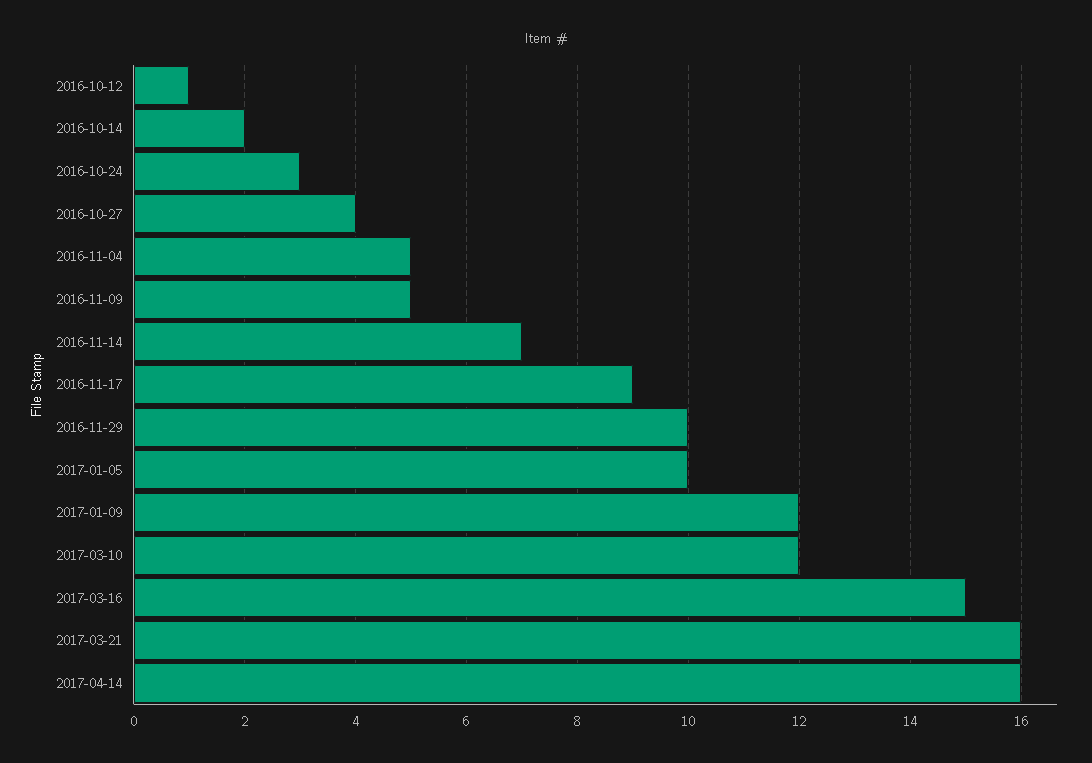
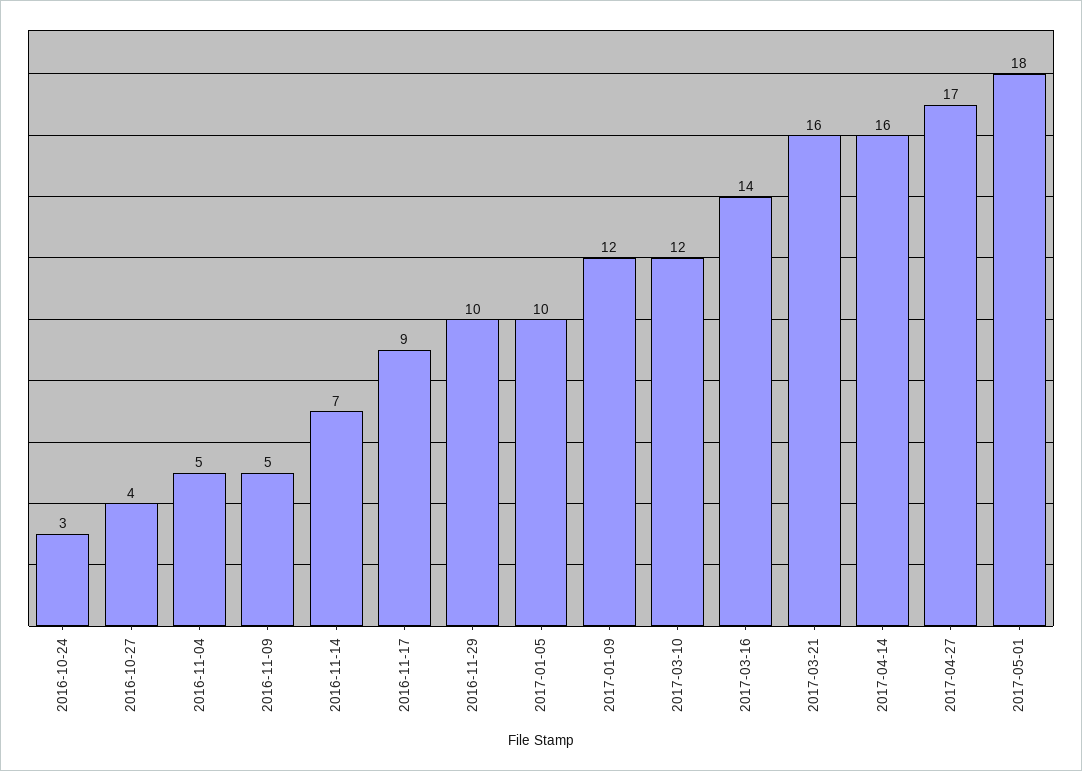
2016-10-12: 1 -> none
2016-10-14: 2 -> none
2017-03-16: 15 -> 14
2017-04-27: none -> 17
2017-05-01: none -> 18

